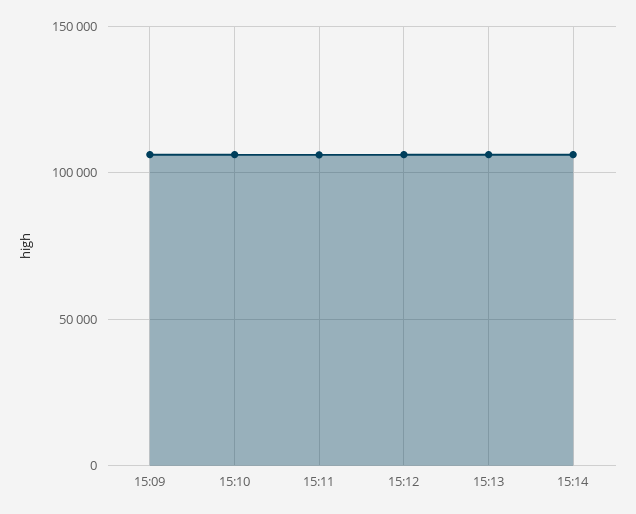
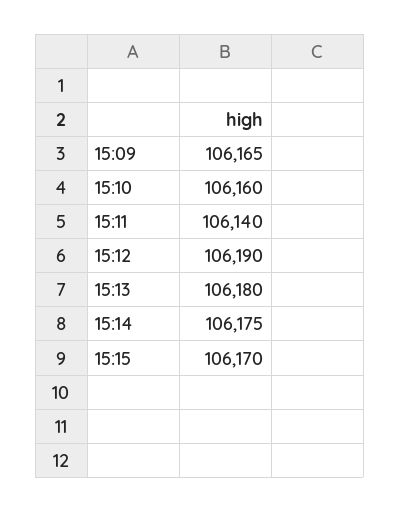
15:15: none -> 106170

